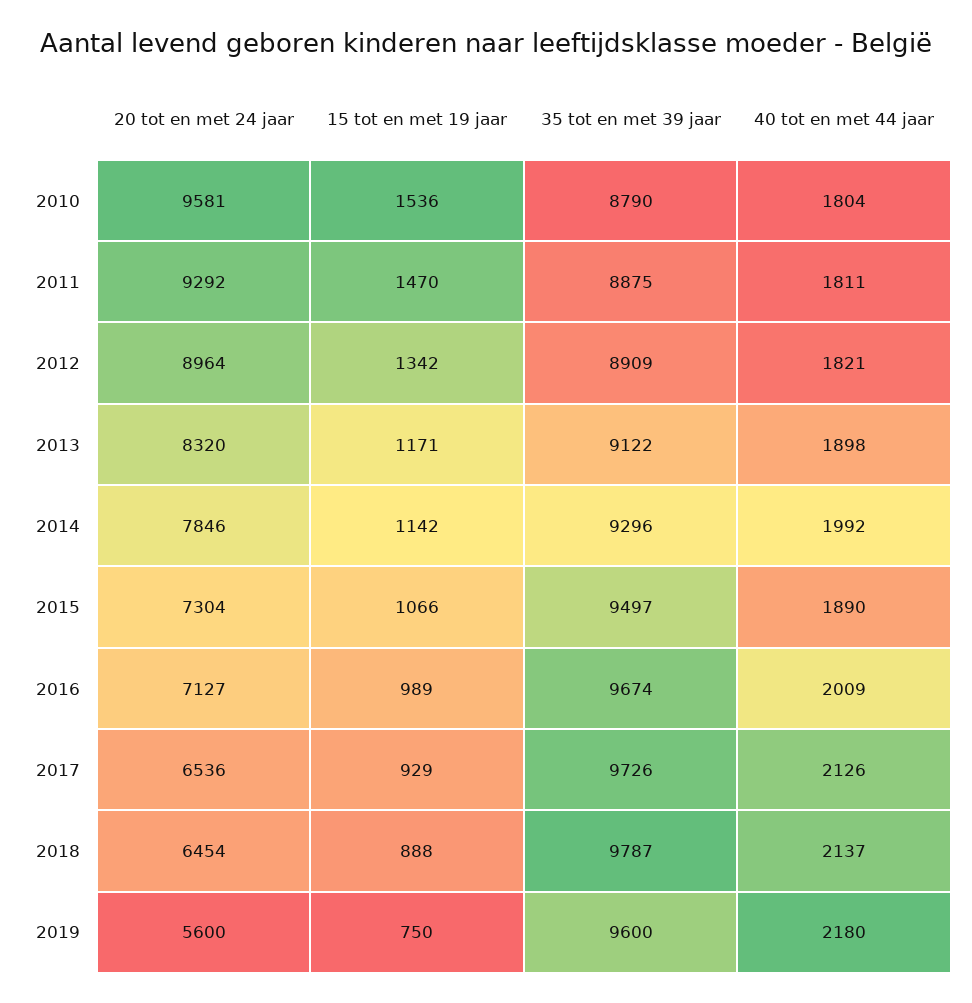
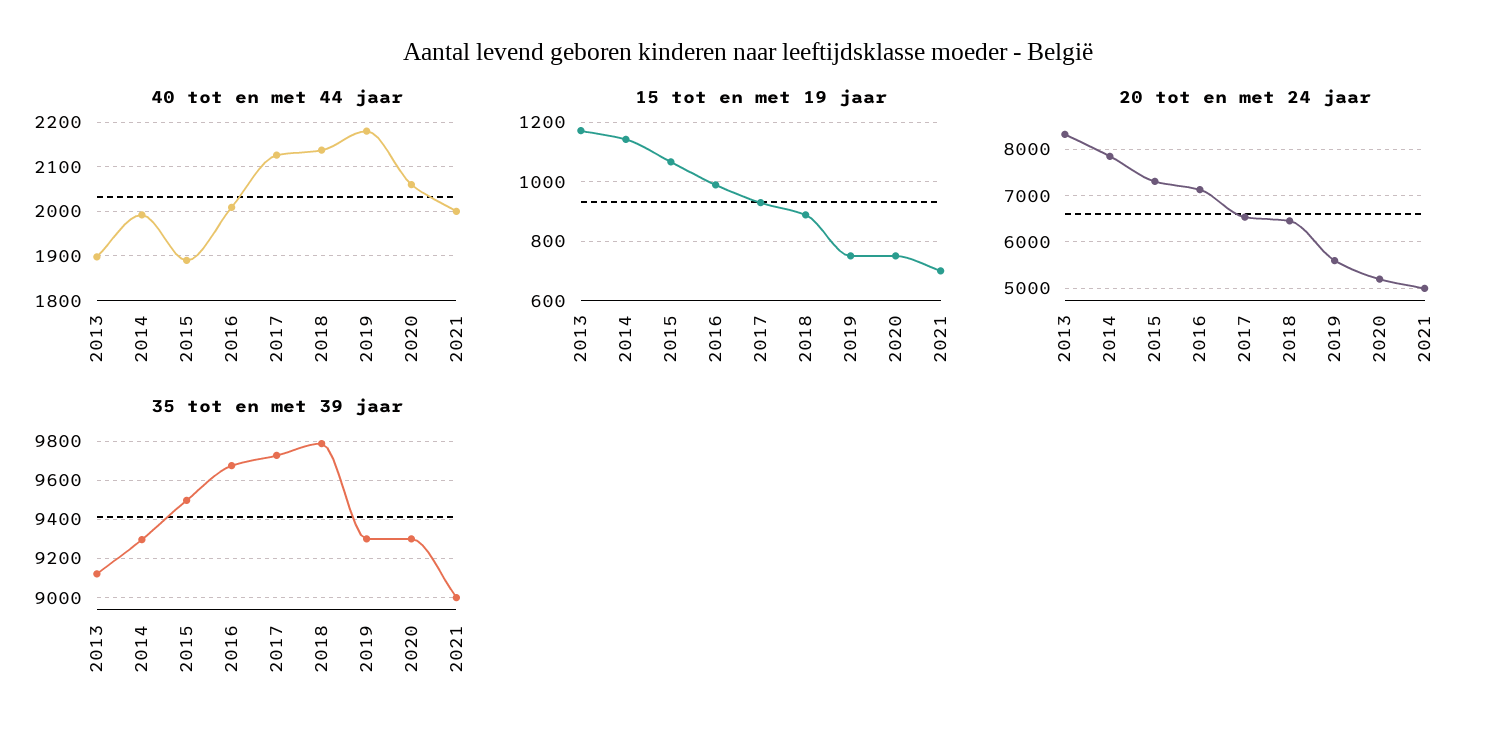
20 tot en met 24 jaar, 2010: 9581 -> none
15 tot en met 19 jaar, 2010: 1536 -> none
35 tot en met 39 jaar, 2010: 8790 -> none
40 tot en met 44 jaar, 2010: 1804 -> none
20 tot en met 24 jaar, 2011: 9292 -> none
15 tot en met 19 jaar, 2011: 1470 -> none
35 tot en met 39 jaar, 2011: 8875 -> none
40 tot en met 44 jaar, 2011: 1811 -> none
20 tot en met 24 jaar, 2012: 8964 -> none
15 tot en met 19 jaar, 2012: 1342 -> none
35 tot en met 39 jaar, 2012: 8909 -> none
40 tot en met 44 jaar, 2012: 1821 -> none
35 tot en met 39 jaar, 2019: 9600 -> 9300
40 tot en met 44 jaar, 2020: none -> 2060
40 tot en met 44 jaar, 2021: none -> 2000
15 tot en met 19 jaar, 2020: none -> 750
15 tot en met 19 jaar, 2021: none -> 700
20 tot en met 24 jaar, 2020: none -> 5200
20 tot en met 24 jaar, 2021: none -> 5000
35 tot en met 39 jaar, 2020: none -> 9300
35 tot en met 39 jaar, 2021: none -> 9000

